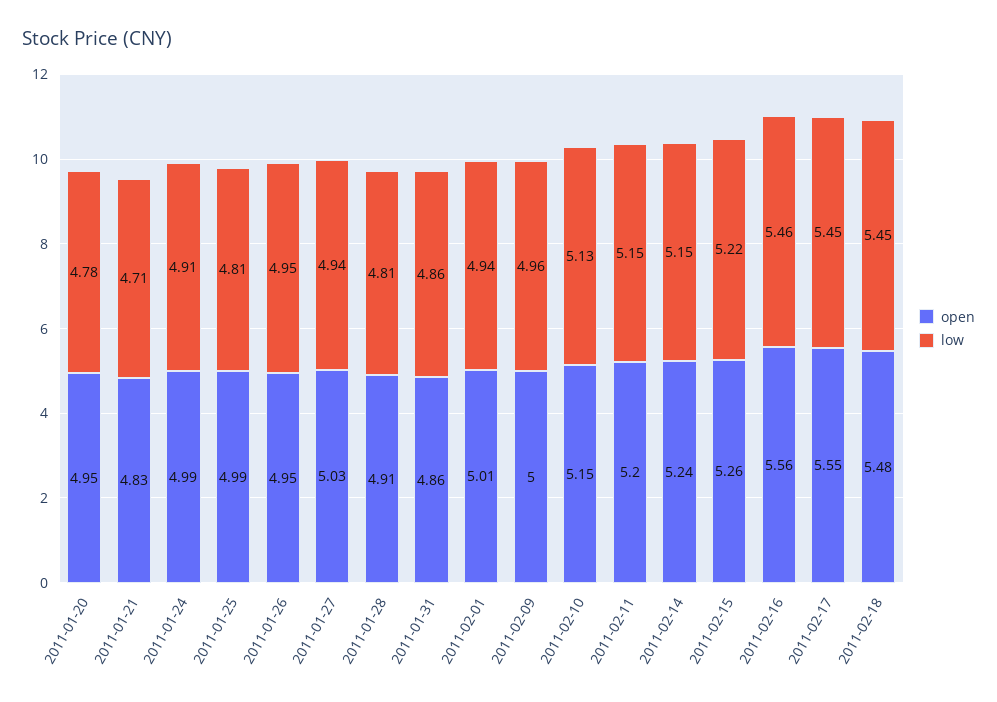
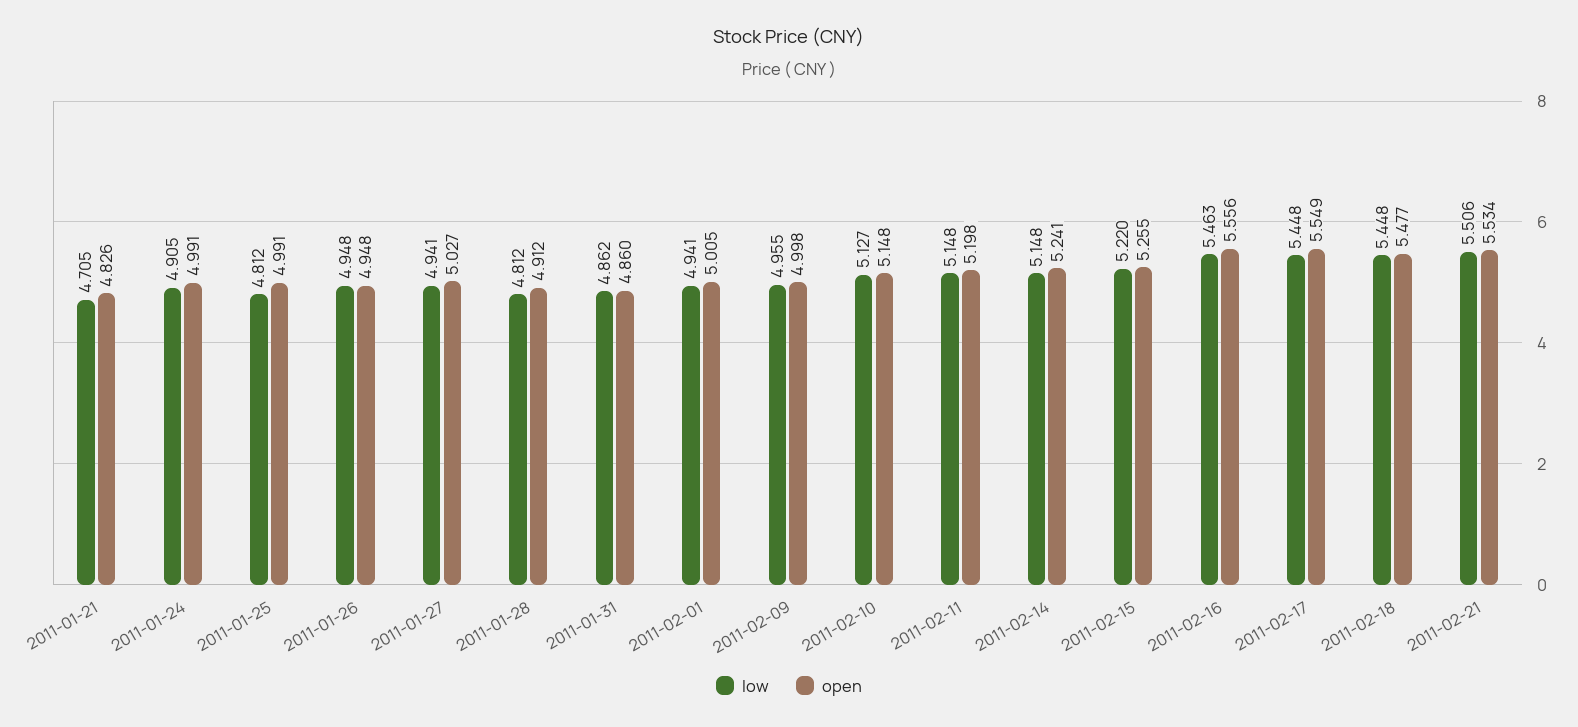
open, 2011-01-20: 4.95 -> none
low, 2011-01-20: 4.78 -> none
low, 2011-02-21: none -> 5.506
open, 2011-02-21: none -> 5.534

